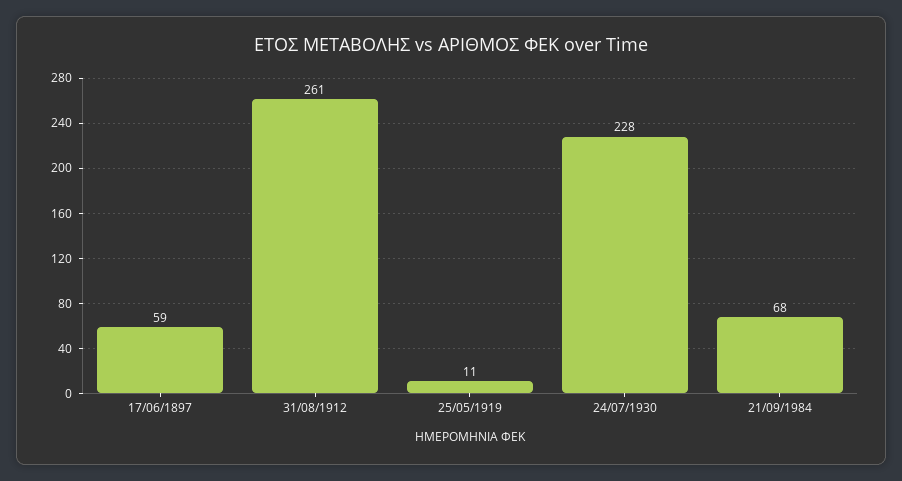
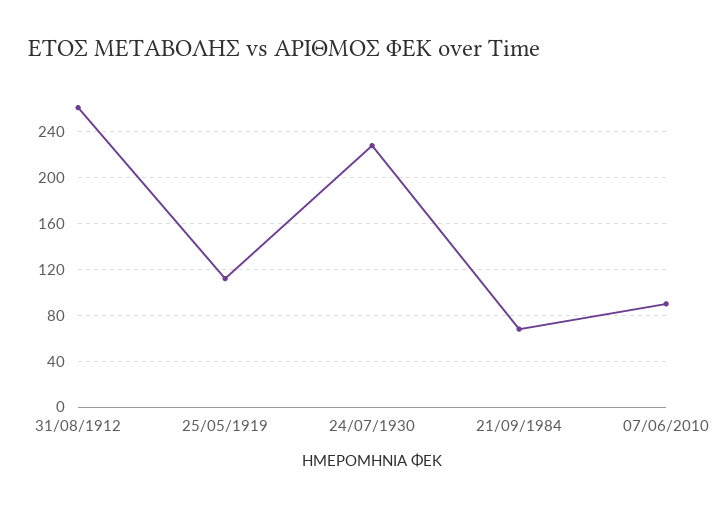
17/06/1897: 59 -> none
25/05/1919: 11 -> 110
07/06/2010: none -> 90

